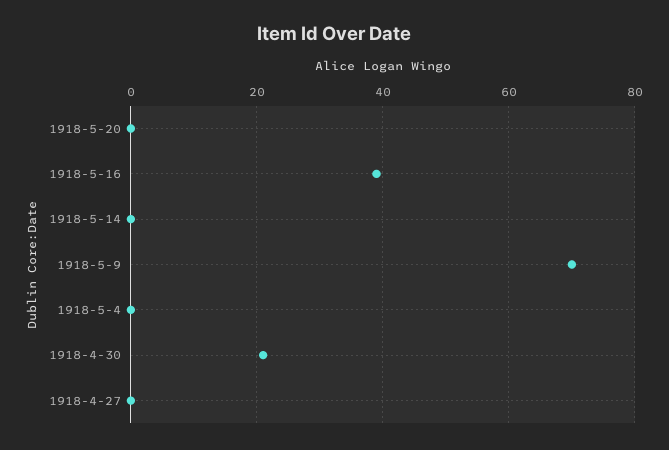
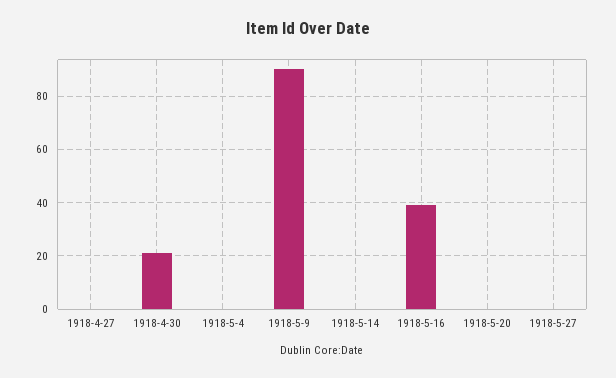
1918-5-9: 70 -> 90
1918-5-27: none -> 0

